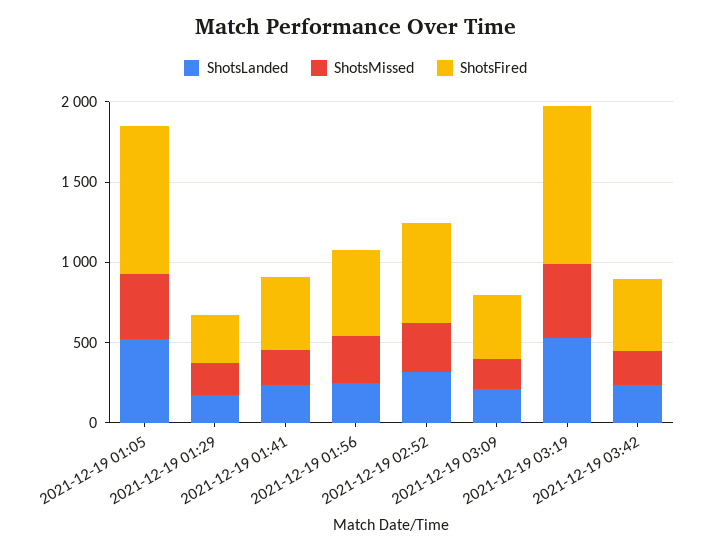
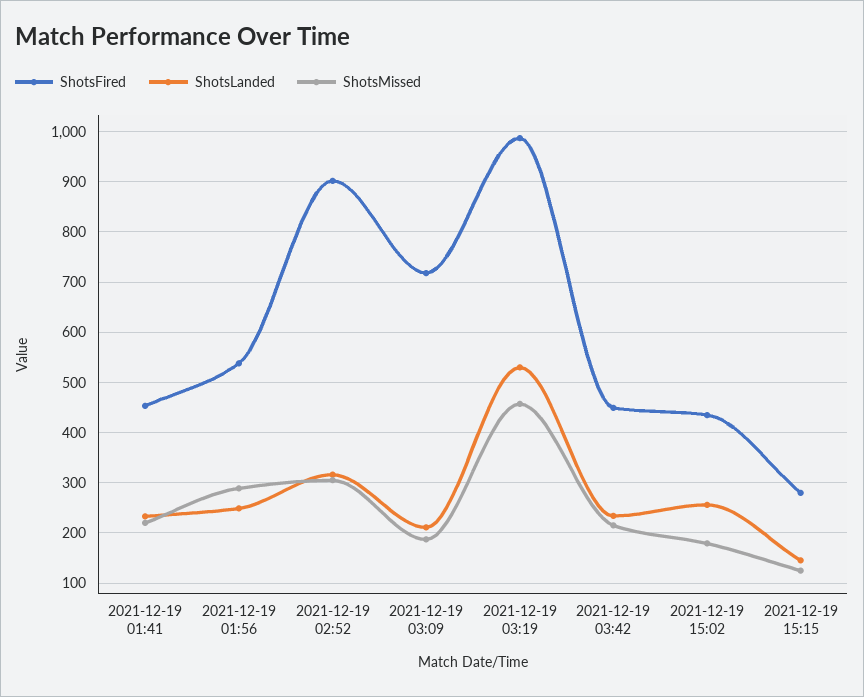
ShotsLanded, 2021-12-19 01:05: 500 -> none
ShotsMissed, 2021-12-19 01:05: 400 -> none
ShotsFired, 2021-12-19 01:05: 900 -> none
ShotsLanded, 2021-12-19 01:29: 200 -> none
ShotsMissed, 2021-12-19 01:29: 200 -> none
ShotsFired, 2021-12-19 01:29: 300 -> none
ShotsFired, 2021-12-19 02:52: 600 -> 900
ShotsFired, 2021-12-19 03:09: 400 -> 720
ShotsFired, 2021-12-19 15:02: none -> 440
ShotsLanded, 2021-12-19 15:02: none -> 260
ShotsMissed, 2021-12-19 15:02: none -> 180
ShotsFired, 2021-12-19 15:15: none -> 280
ShotsLanded, 2021-12-19 15:15: none -> 140
ShotsMissed, 2021-12-19 15:15: none -> 120

